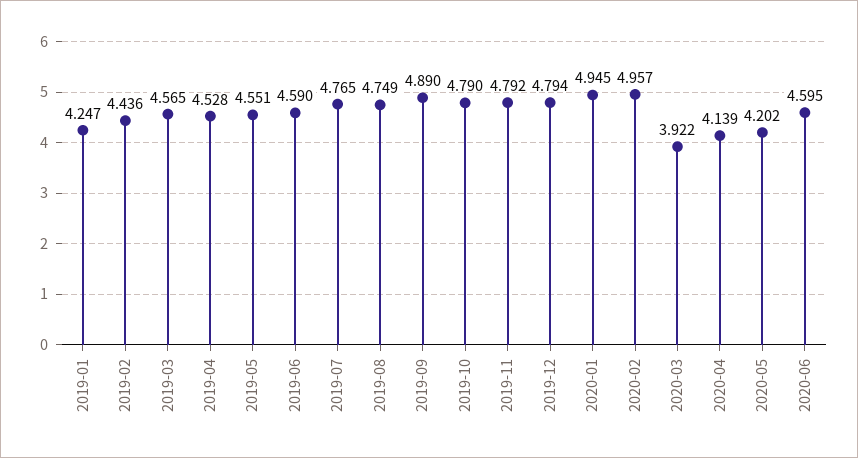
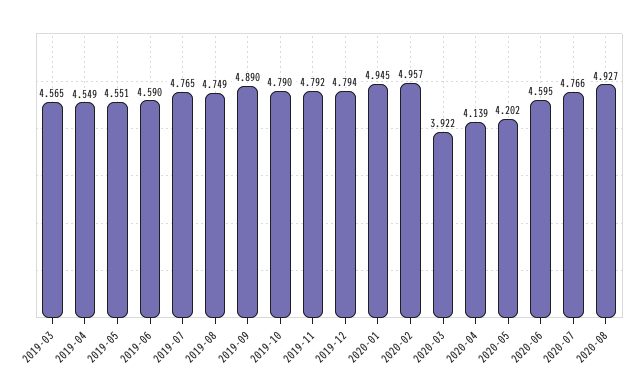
2019-01: 4.247 -> none
2019-02: 4.436 -> none
2019-04: 4.528 -> 4.549
2020-07: none -> 4.766
2020-08: none -> 4.927

